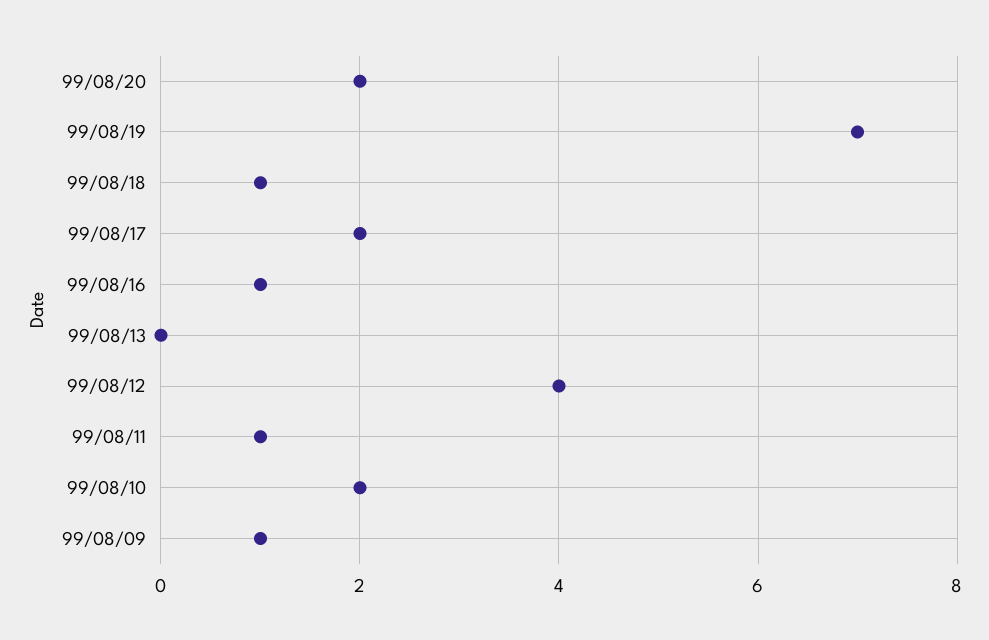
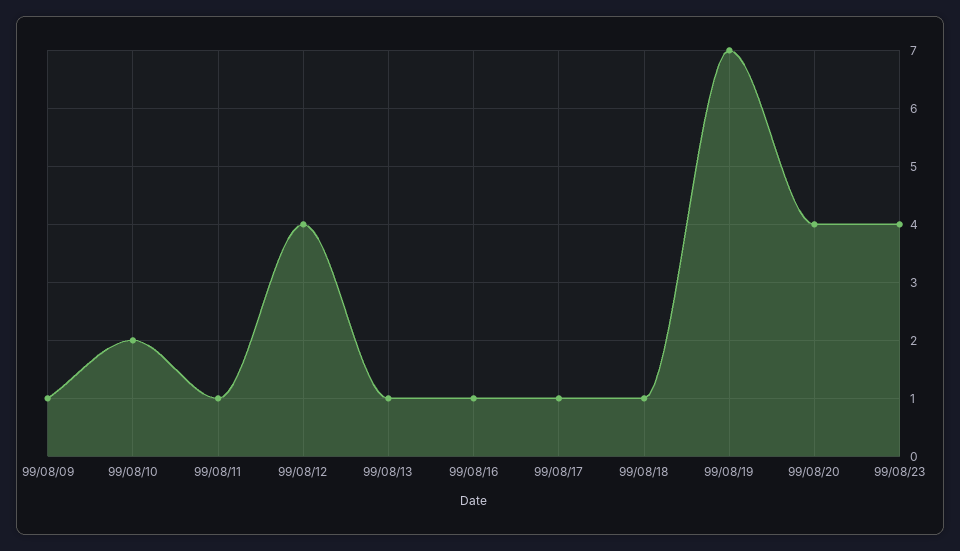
99/08/20: 2 -> 4
99/08/17: 2 -> 1
99/08/13: 0 -> 1
99/08/23: none -> 4

